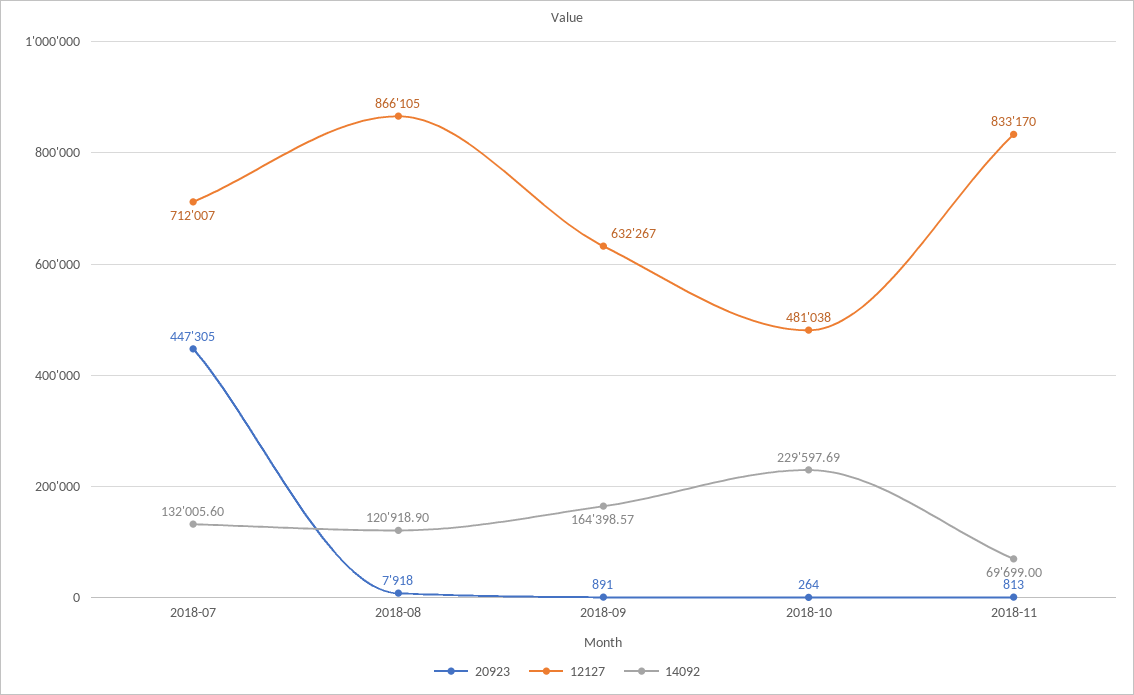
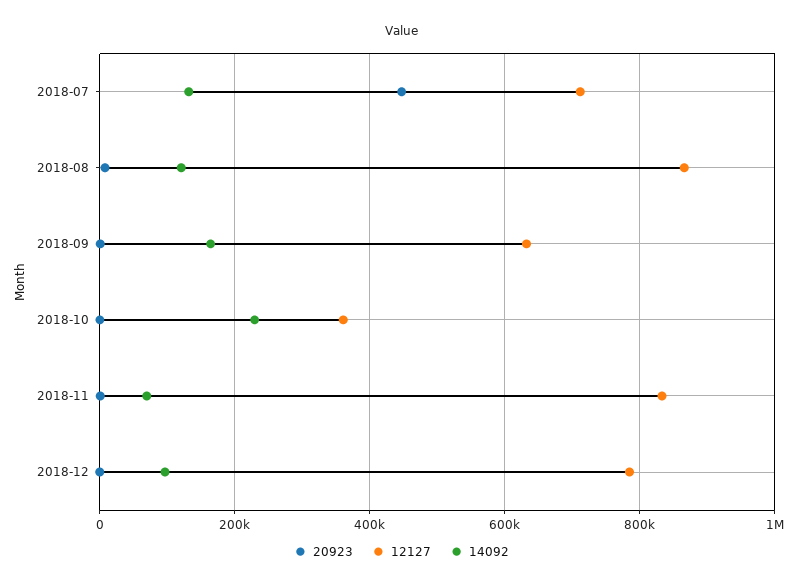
12127, 2018-10: 481038 -> 360000
20923, 2018-12: none -> 0
12127, 2018-12: none -> 780000
14092, 2018-12: none -> 100000

